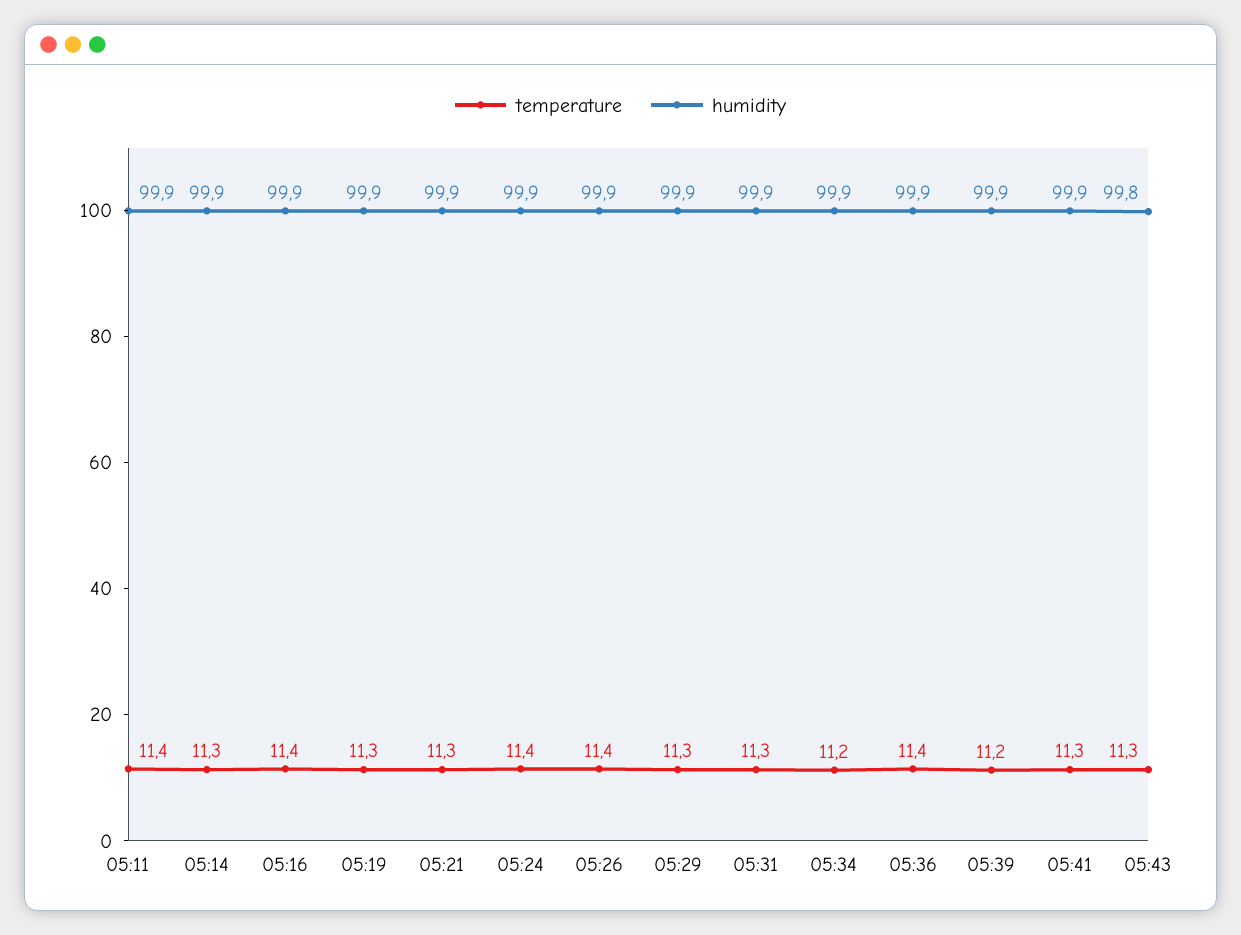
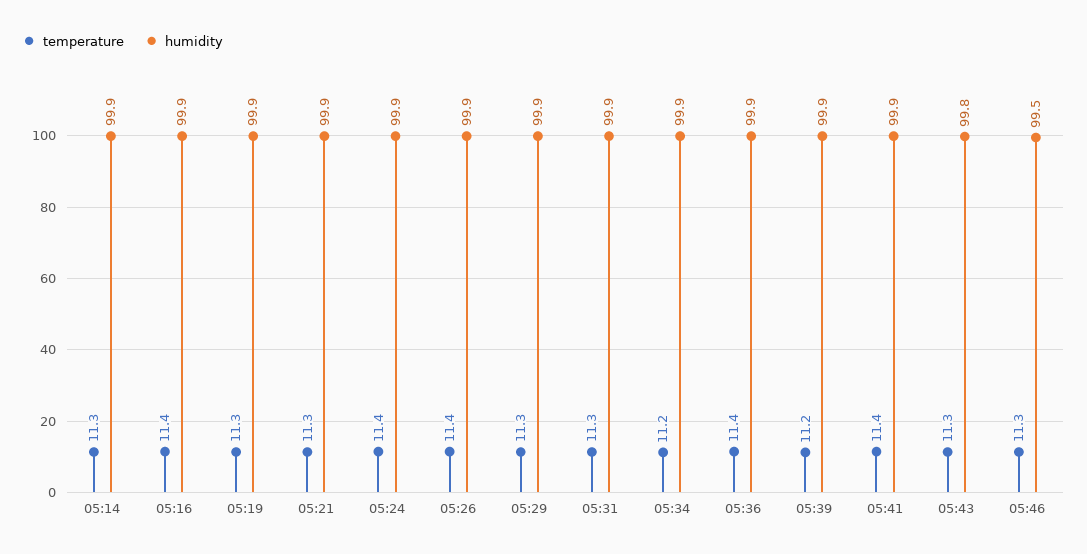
temperature, 05:11: 11.4 -> none
humidity, 05:11: 99.9 -> none
temperature, 05:41: 11.3 -> 11.4
temperature, 05:46: none -> 11.3
humidity, 05:46: none -> 99.5

